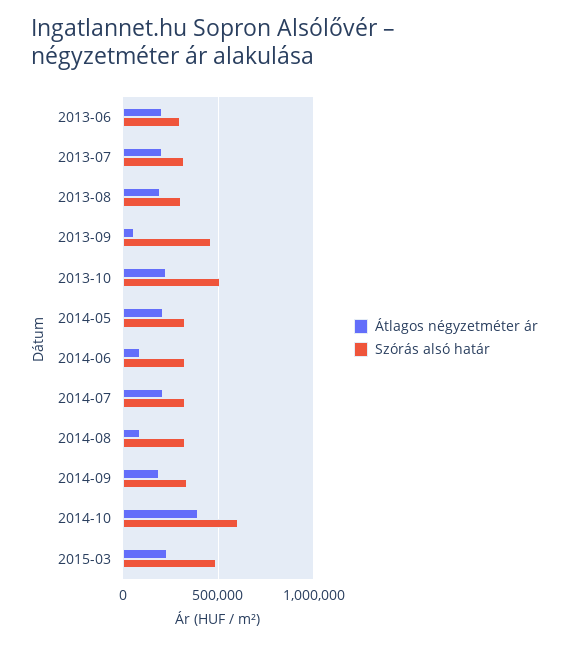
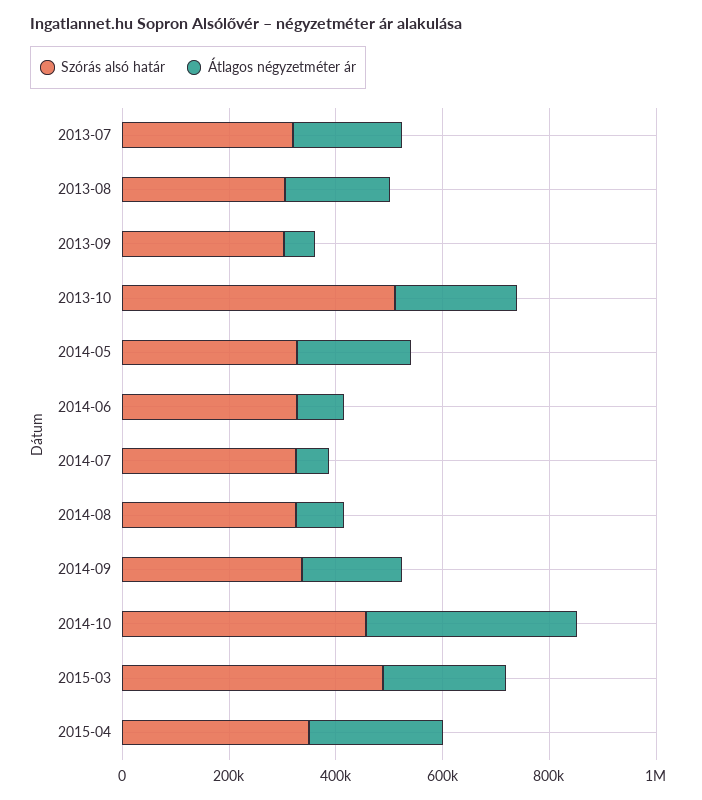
Átlagos négyzetméter ár, 2013-06: 200000 -> none
Szórás alsó határ, 2013-06: 300000 -> none
Szórás alsó határ, 2013-09: 450000 -> 300000
Átlagos négyzetméter ár, 2014-07: 200000 -> 50000
Szórás alsó határ, 2014-10: 600000 -> 450000
Szórás alsó határ, 2015-04: none -> 350000
Átlagos négyzetméter ár, 2015-04: none -> 250000

